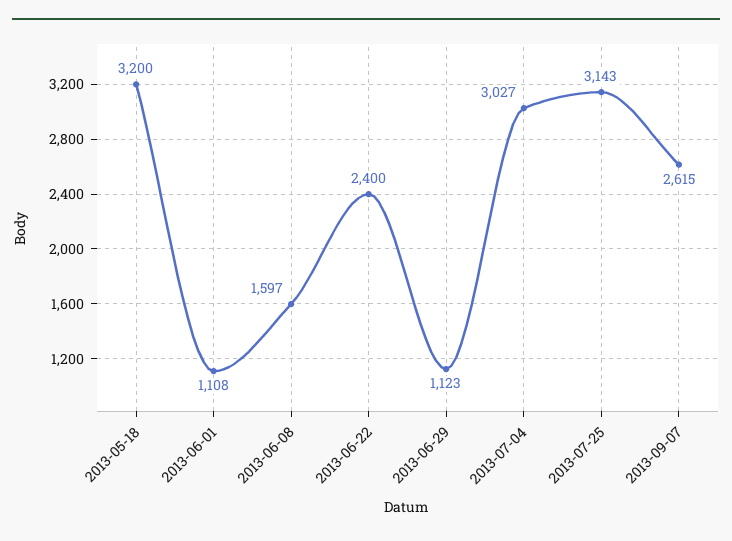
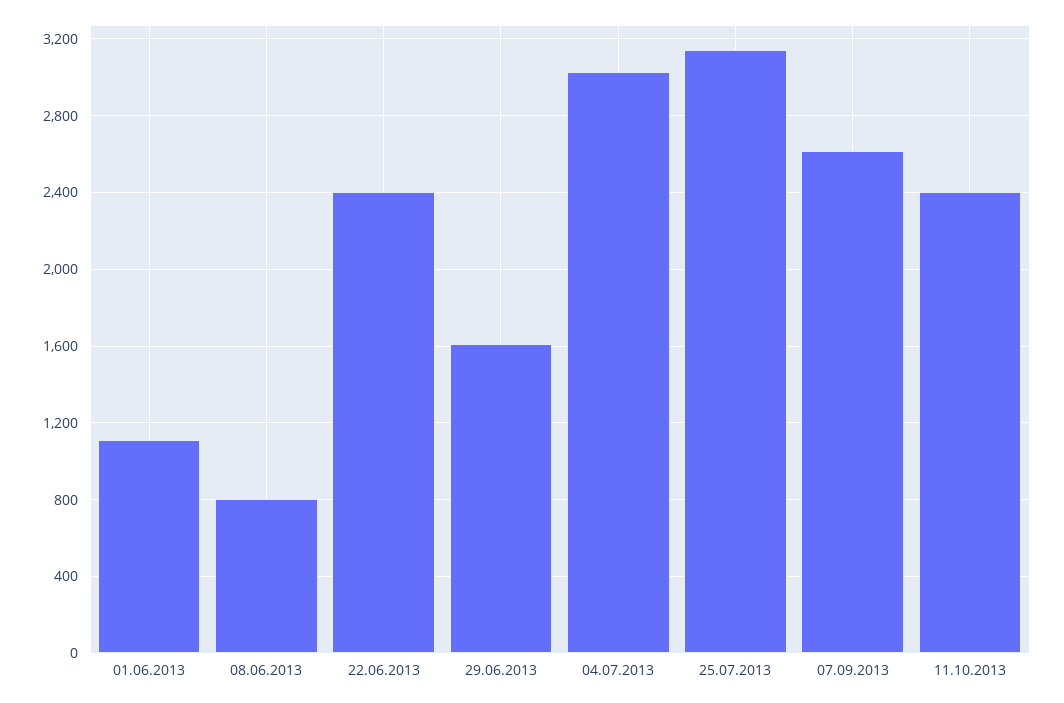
2013-05-18: 3200 -> none
2013-06-08: 1597 -> 800
2013-06-29: 1123 -> 1600
11.10.2013: none -> 2400

